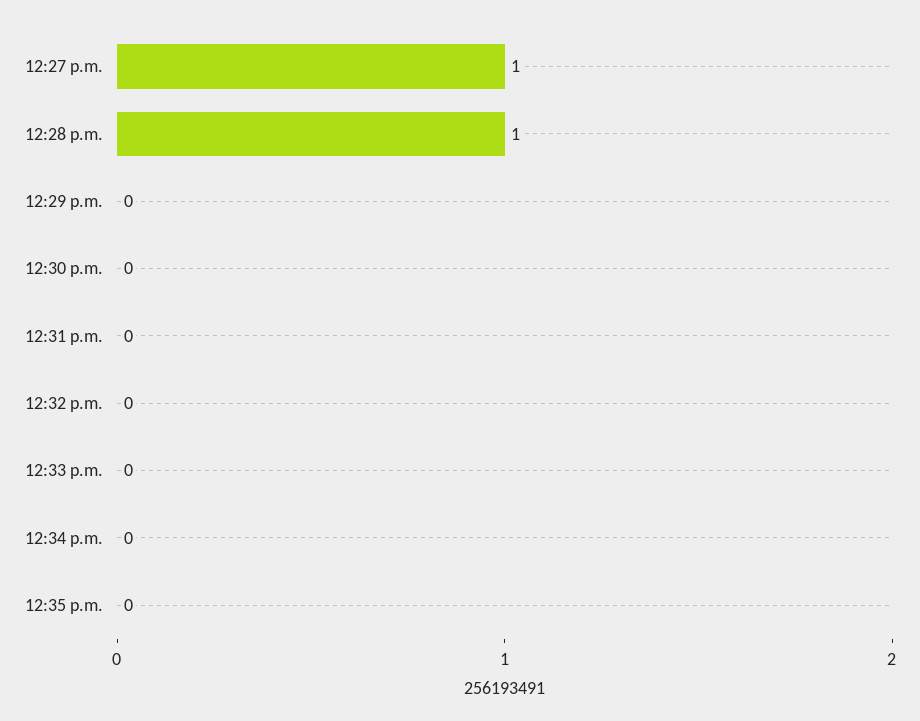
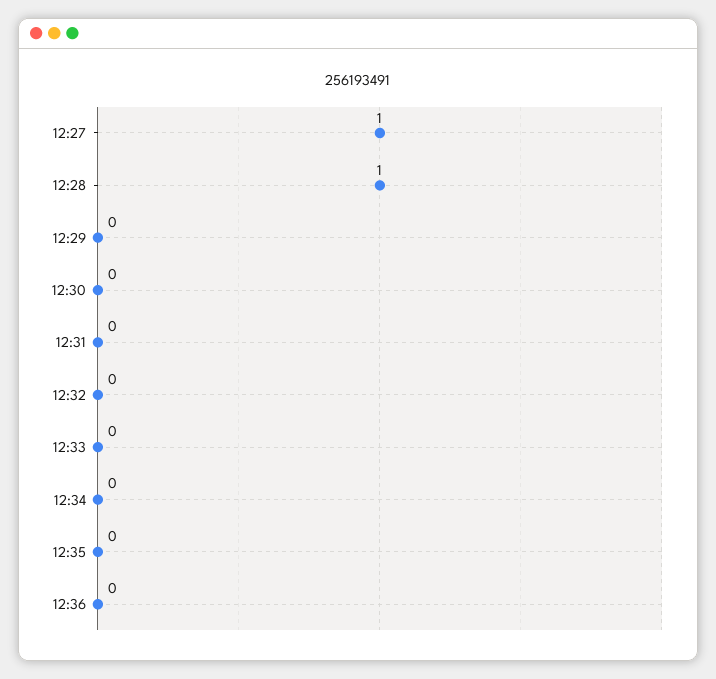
12:36: none -> 0

